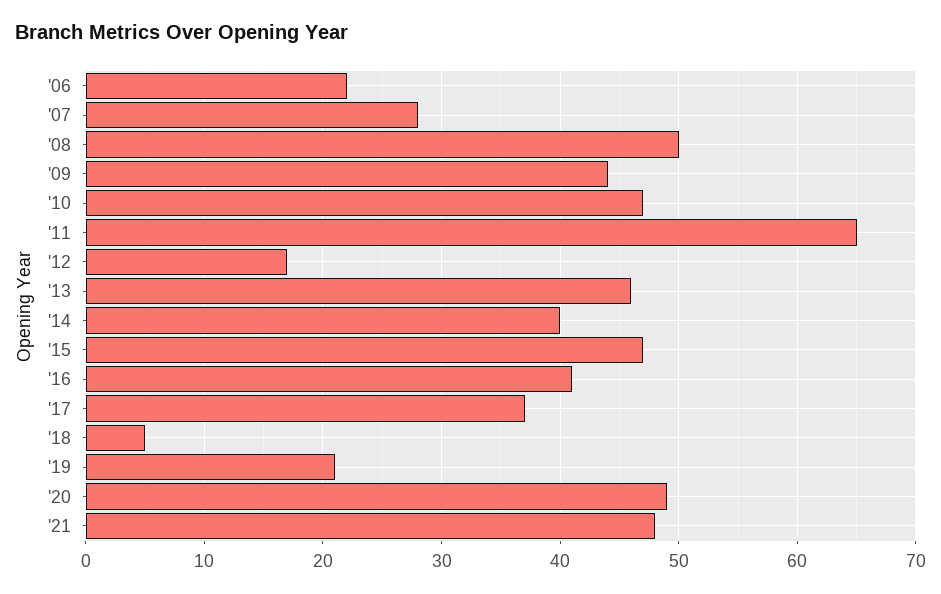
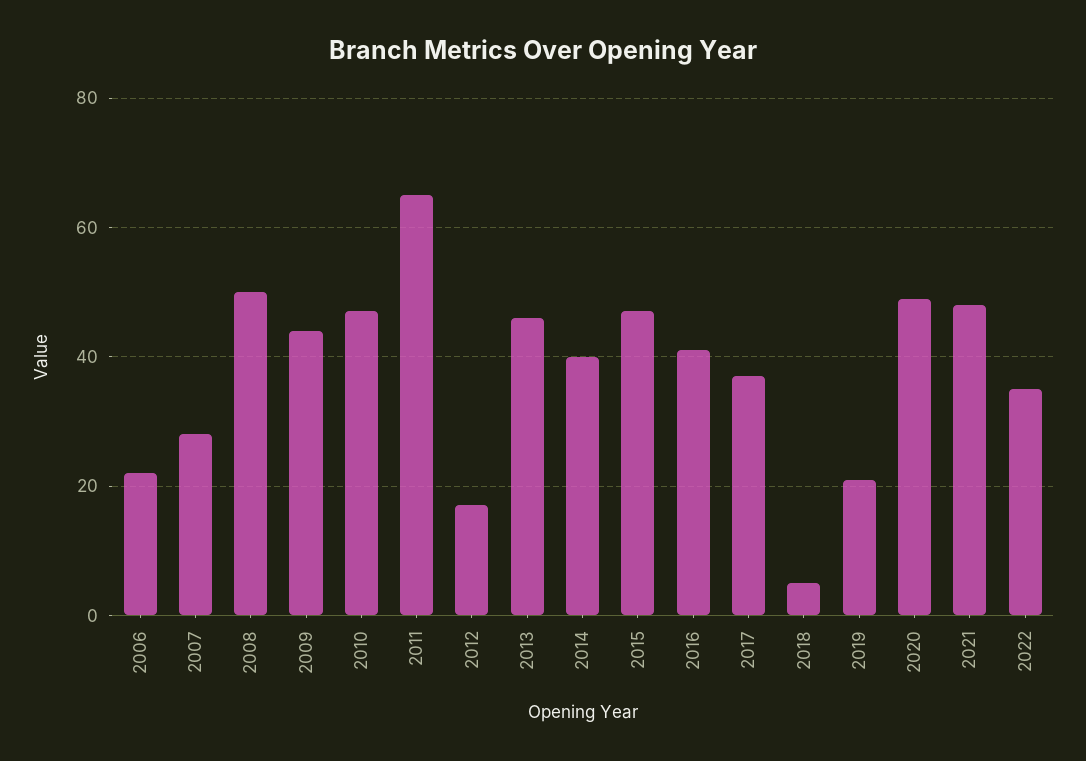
2022: none -> 35

